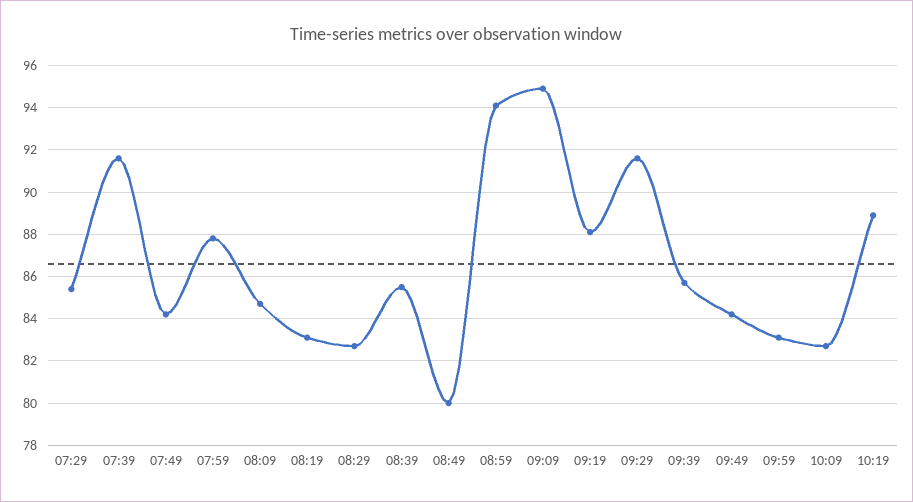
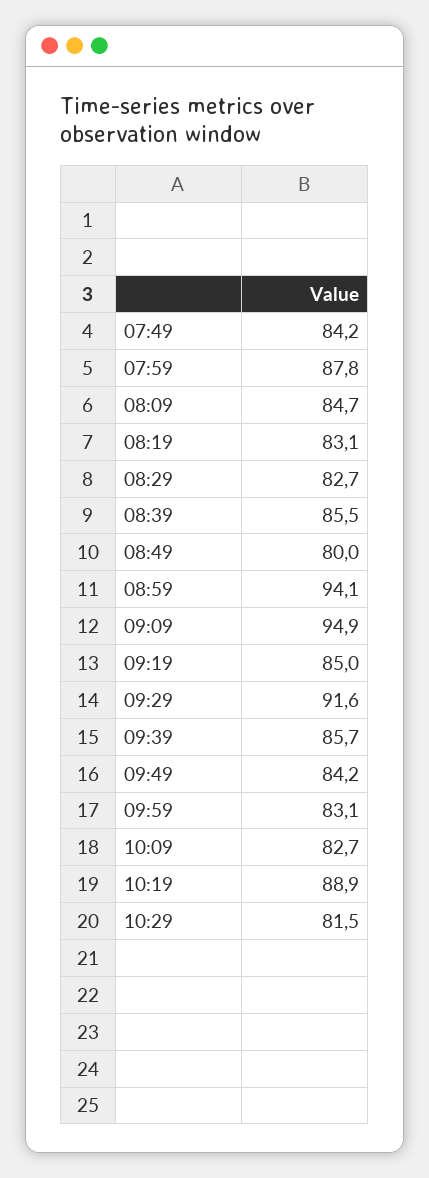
07:29: 85.5 -> none
07:39: 91.5 -> none
09:19: 88 -> 85
10:29: none -> 81.5

